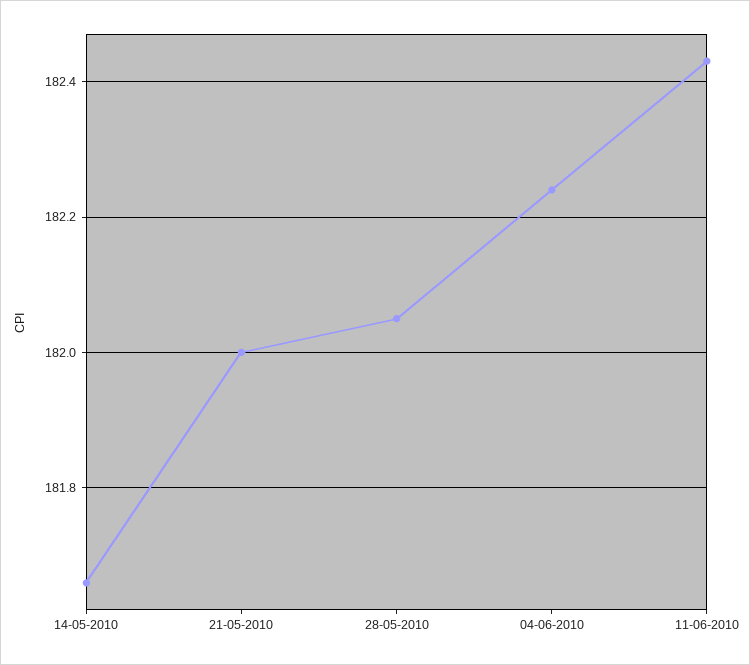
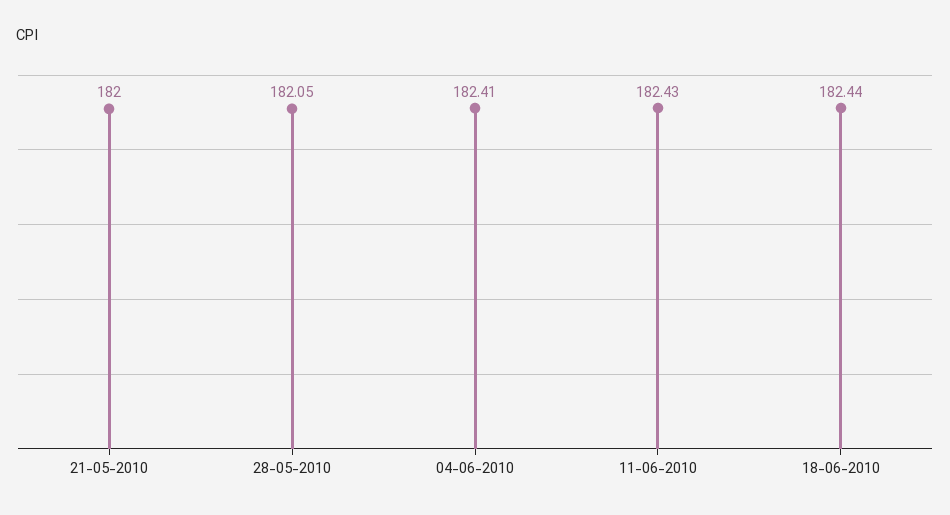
14-05-2010: 181.65 -> none
04-06-2010: 182.25 -> 182.41
18-06-2010: none -> 182.44

